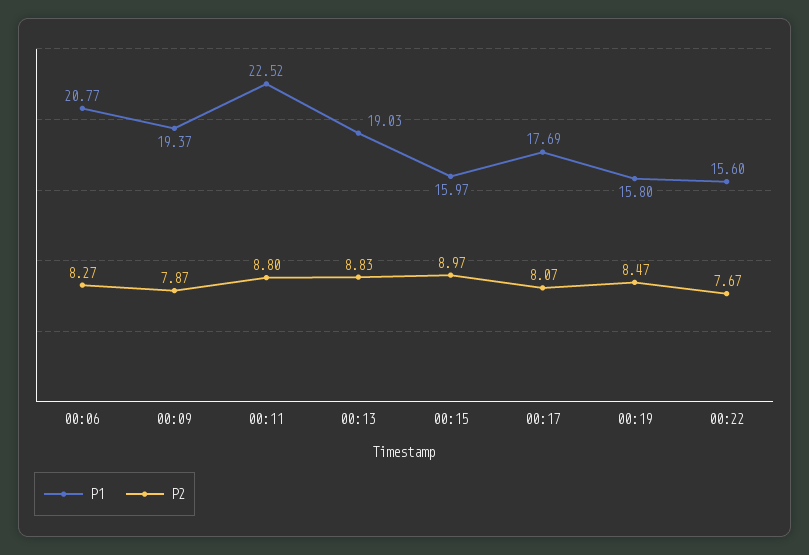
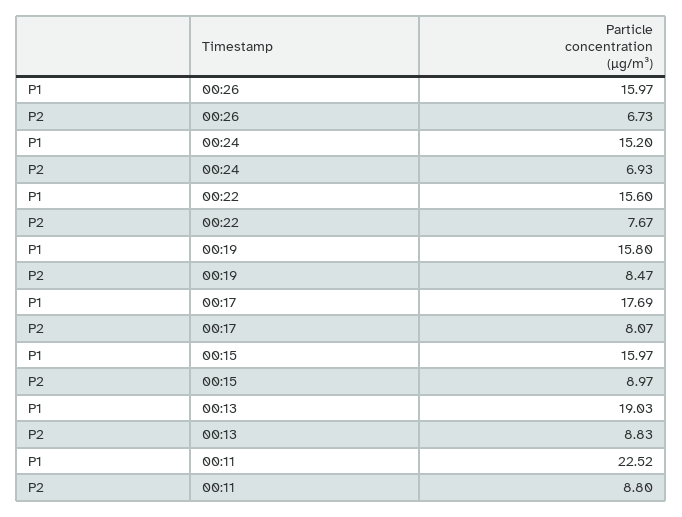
P1, 00:06: 20.77 -> none
P2, 00:06: 8.27 -> none
P1, 00:09: 19.37 -> none
P2, 00:09: 7.87 -> none
P1, 00:26: none -> 15.97
P2, 00:26: none -> 6.73
P1, 00:24: none -> 15.2
P2, 00:24: none -> 6.93

